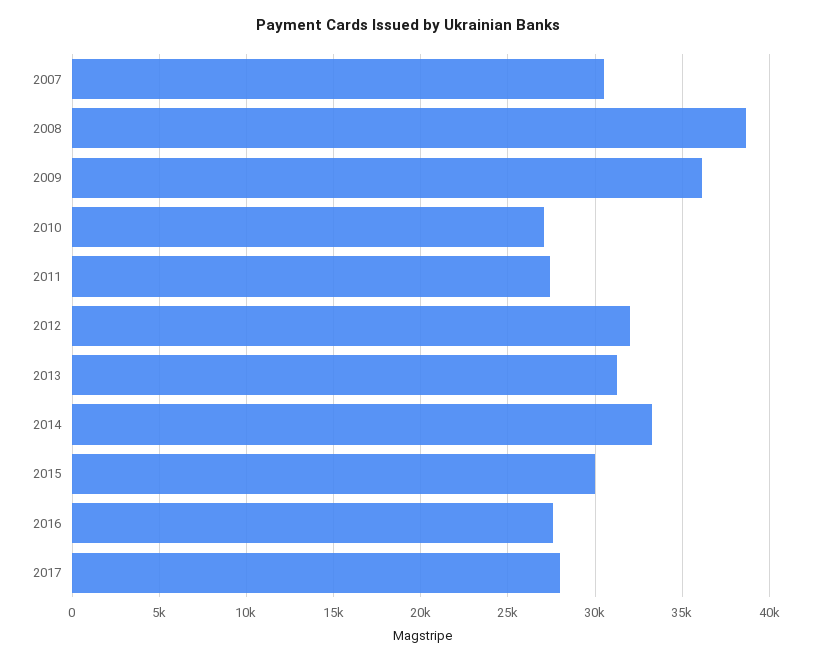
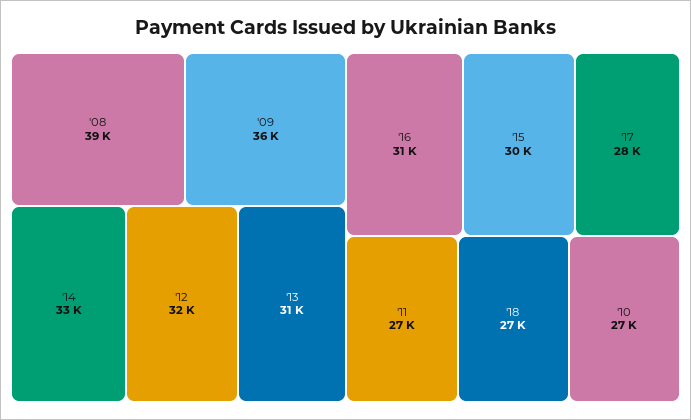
2007: 30500 -> none
2016: 27500 -> 31000
'18: none -> 27000

